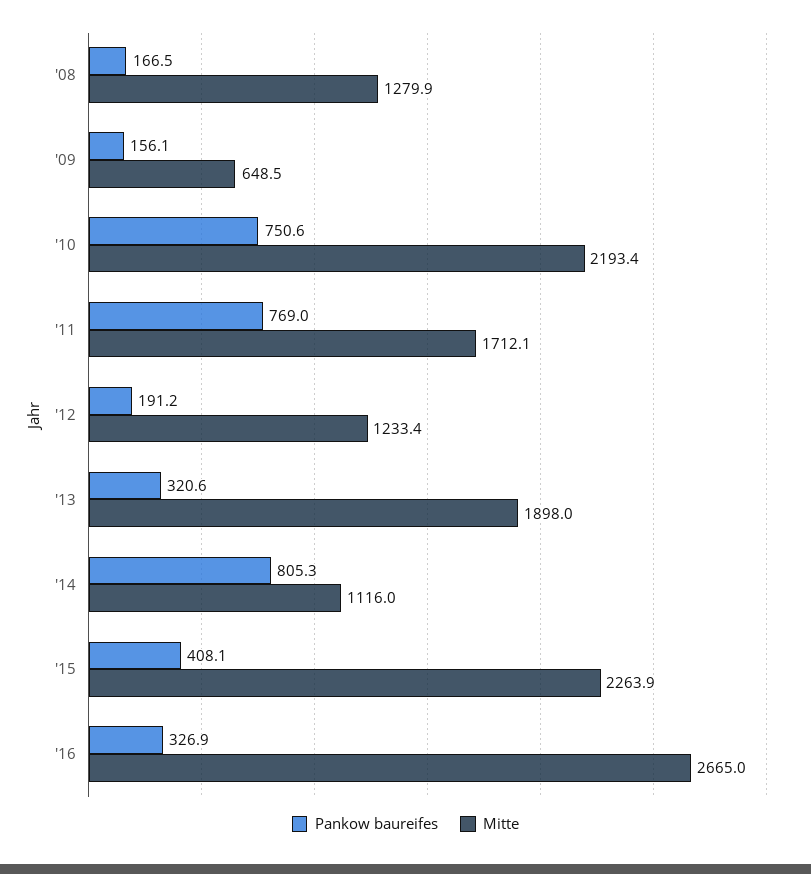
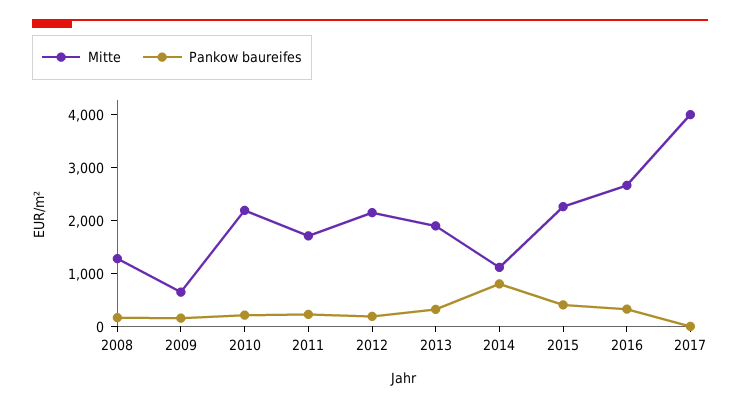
Pankow baureifes, '10: 750.6 -> 200
Pankow baureifes, '11: 769 -> 200
Mitte, '12: 1233.4 -> 2200
Mitte, 2017: none -> 4000
Pankow baureifes, 2017: none -> 0

